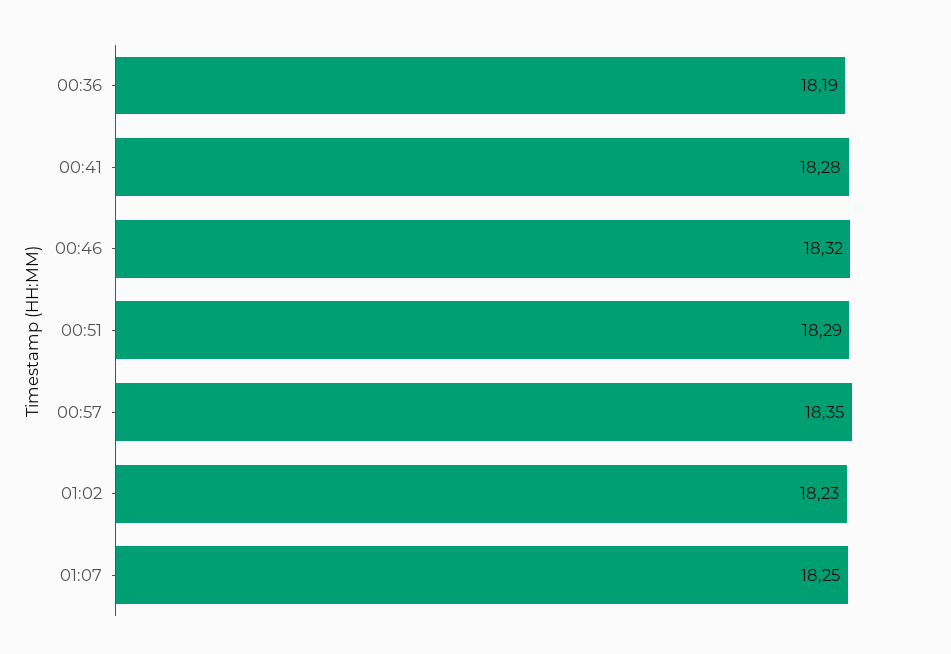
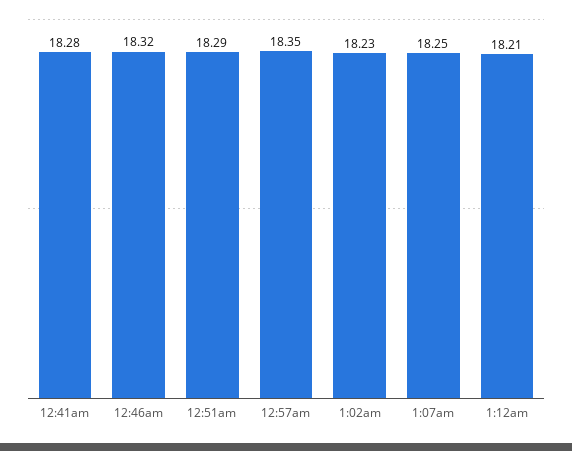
00:36: 18.19 -> none
1:12am: none -> 18.21

